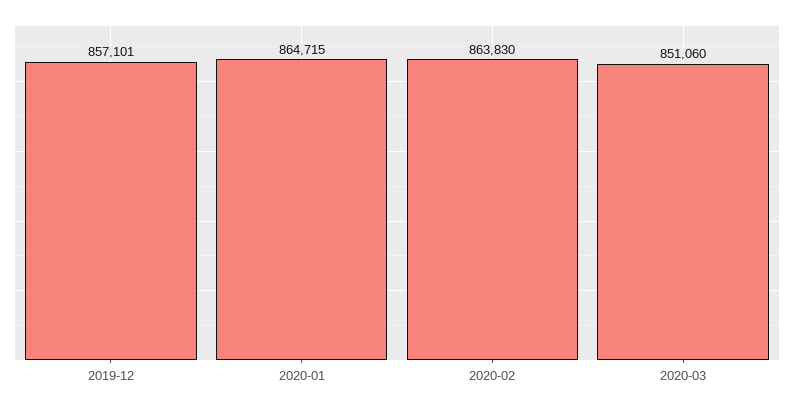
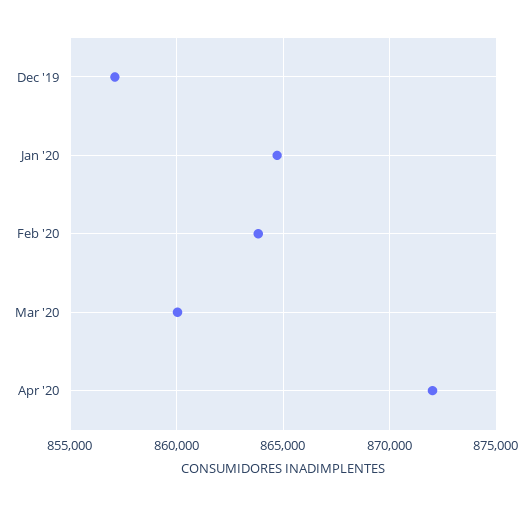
2020-03: 851060 -> 860000
Apr '20: none -> 872000

